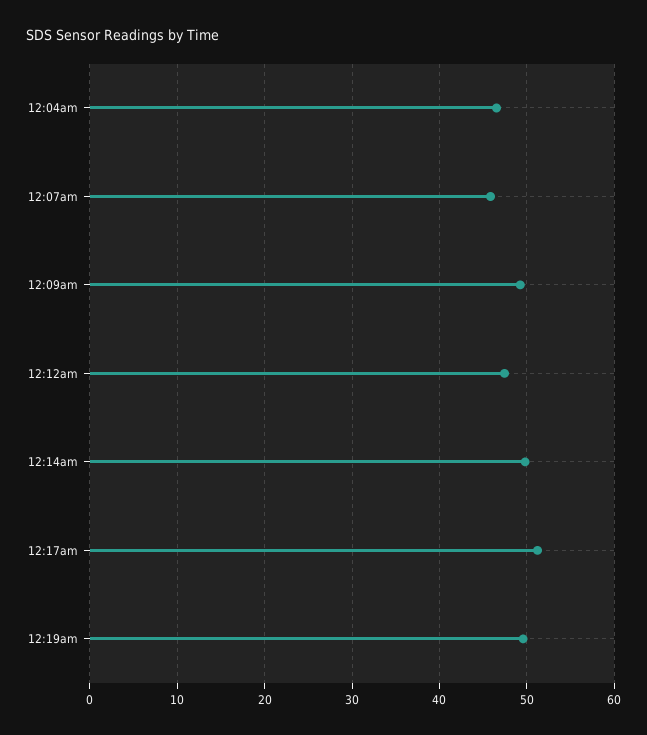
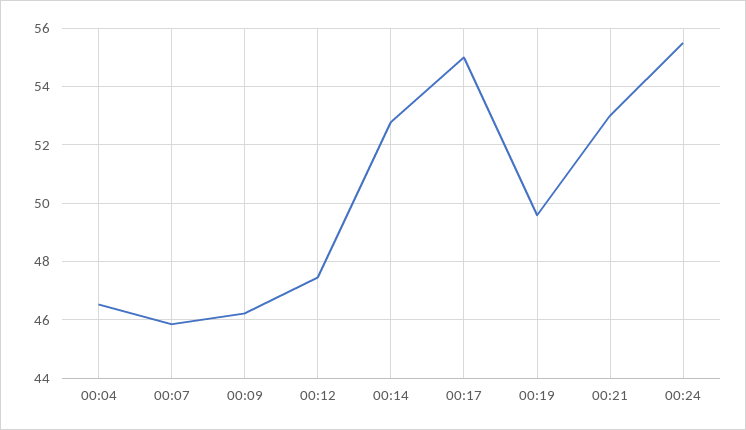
12:09am: 49 -> 46.25
12:14am: 50 -> 52.75
12:17am: 51 -> 55
00:21: none -> 53
00:24: none -> 55.5

